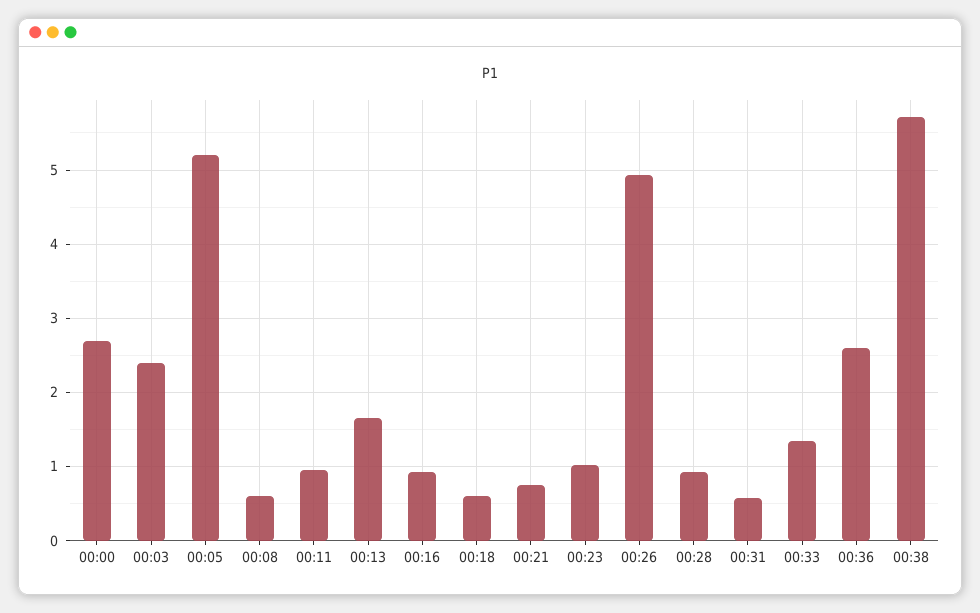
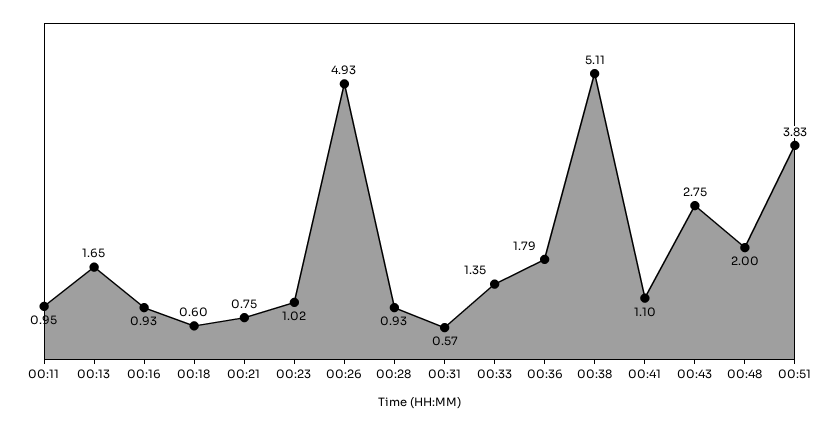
00:00: 2.7 -> none
00:03: 2.4 -> none
00:05: 5.2 -> none
00:08: 0.6 -> none
00:36: 2.6 -> 1.79
00:38: 5.7 -> 5.11
00:41: none -> 1.1
00:43: none -> 2.75
00:48: none -> 2
00:51: none -> 3.83

